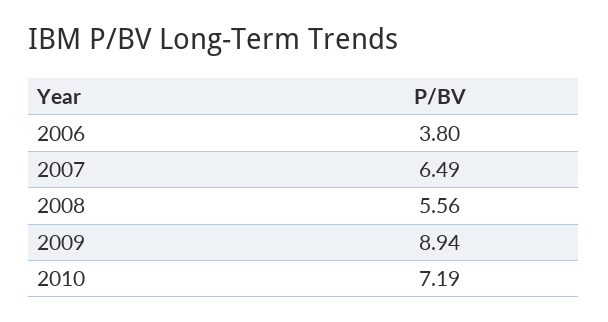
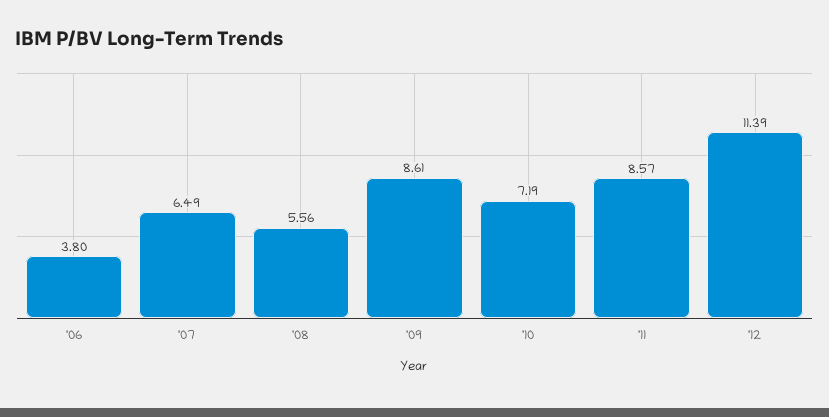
2009: 8.94 -> 8.61
'11: none -> 8.57
'12: none -> 11.39

